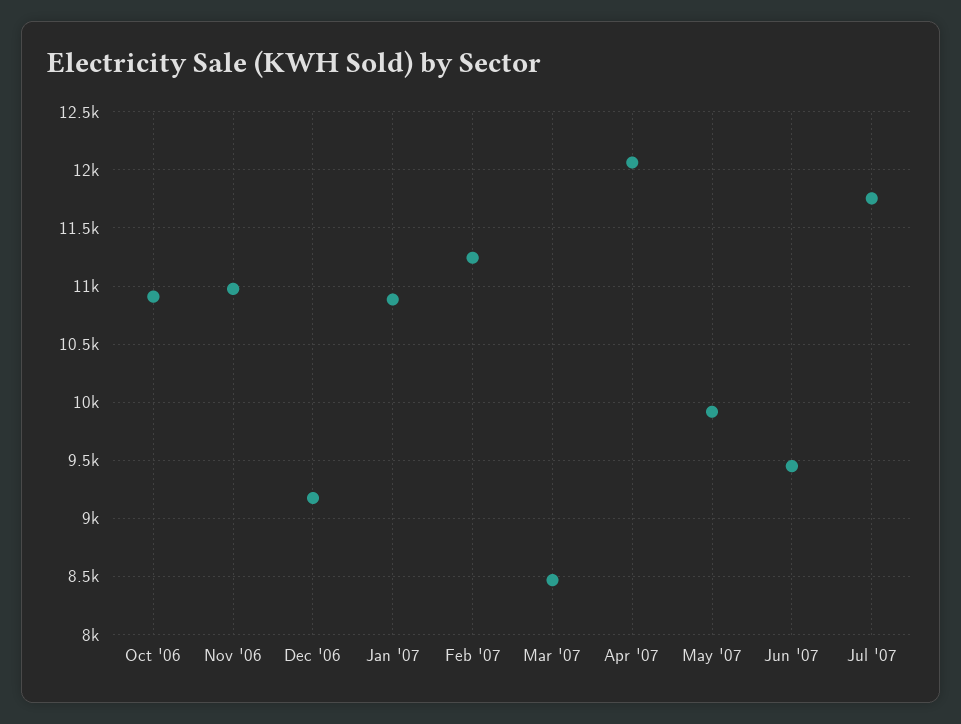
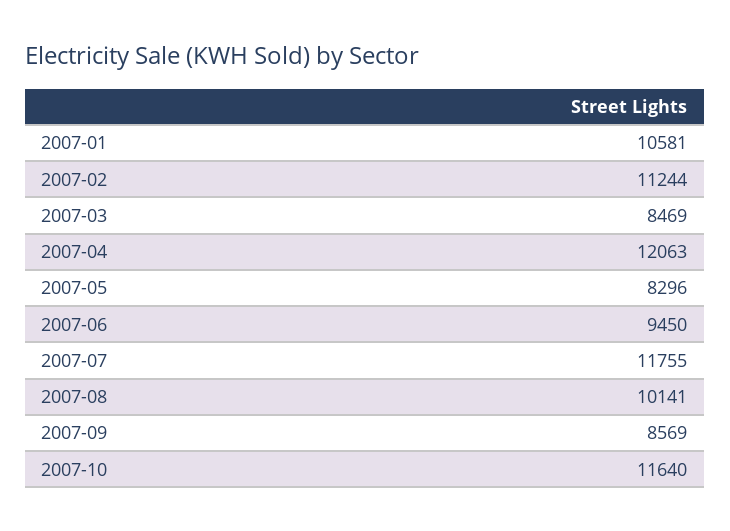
Oct '06: 10900 -> none
Nov '06: 11000 -> none
Dec '06: 9200 -> none
Jan '07: 10900 -> 10581
May '07: 9900 -> 8296
2007-08: none -> 10141
2007-09: none -> 8569
2007-10: none -> 11640

